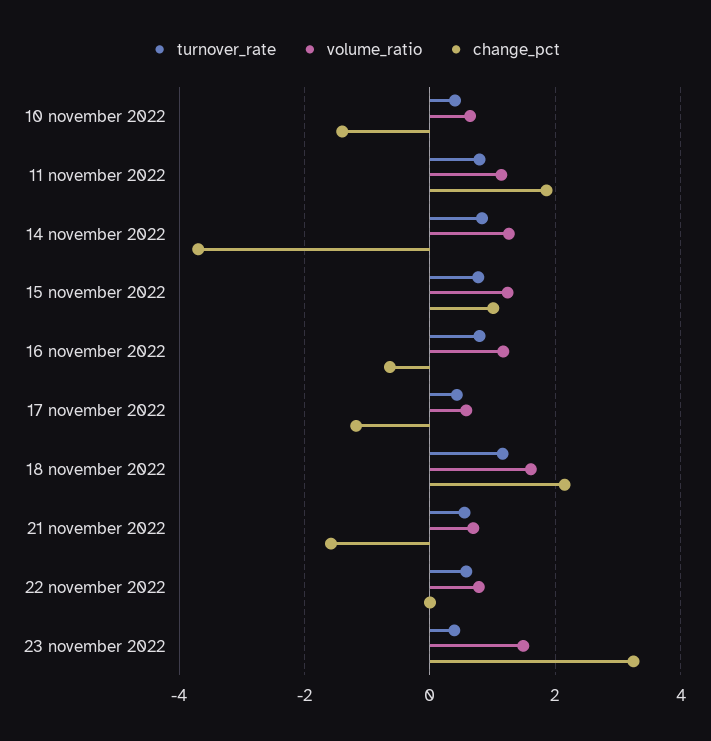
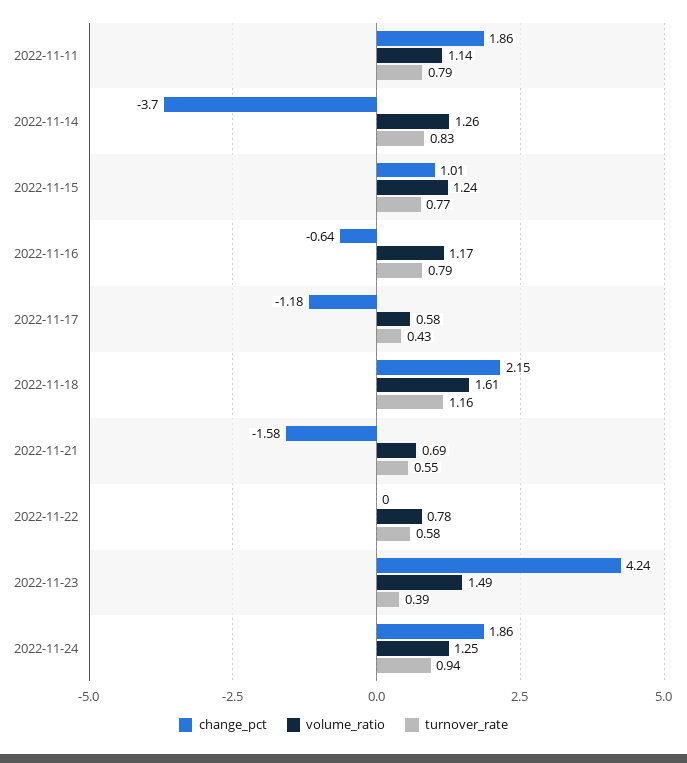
turnover_rate, 10 november 2022: 0.4 -> none
volume_ratio, 10 november 2022: 0.6 -> none
change_pct, 10 november 2022: -1.4 -> none
change_pct, 23 november 2022: 3.2 -> 4.24
change_pct, 2022-11-24: none -> 1.86
volume_ratio, 2022-11-24: none -> 1.25
turnover_rate, 2022-11-24: none -> 0.94

